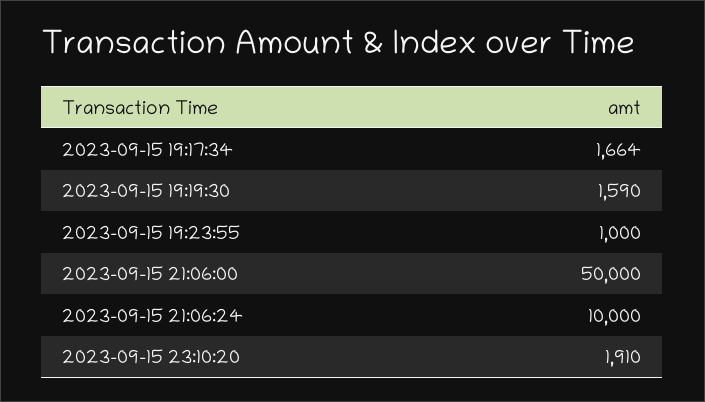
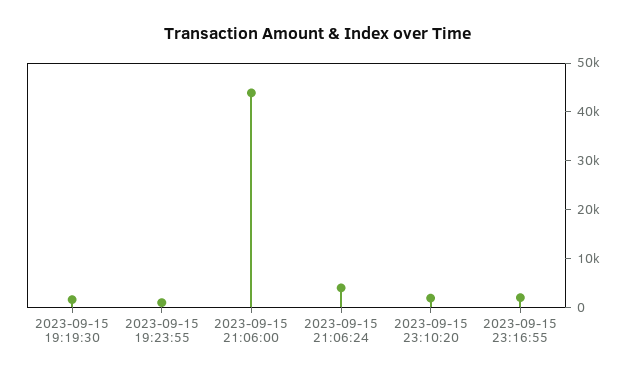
2023-09-15 19:17:34: 1664 -> none
2023-09-15 21:06:00: 50000 -> 44000
2023-09-15 21:06:24: 10000 -> 4000
2023-09-15 23:16:55: none -> 2000

